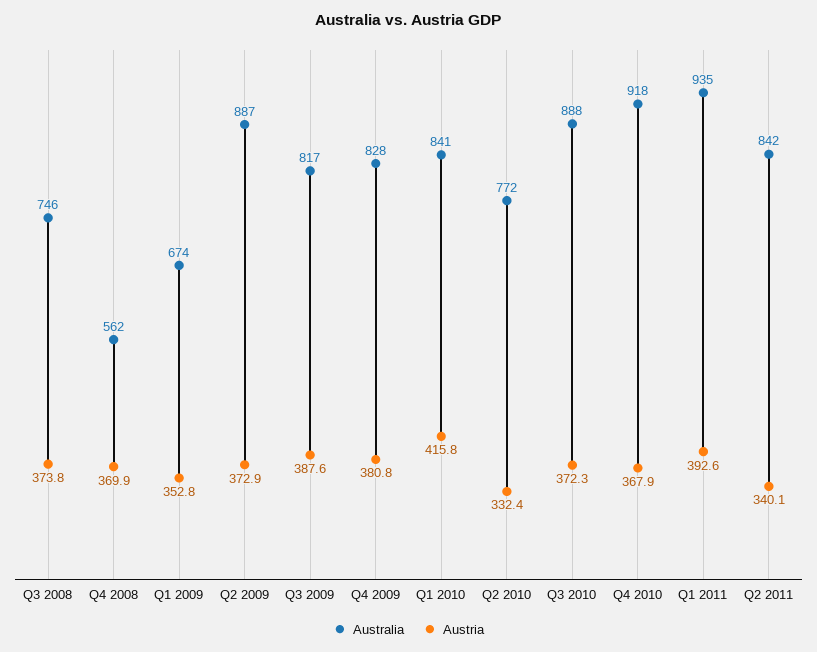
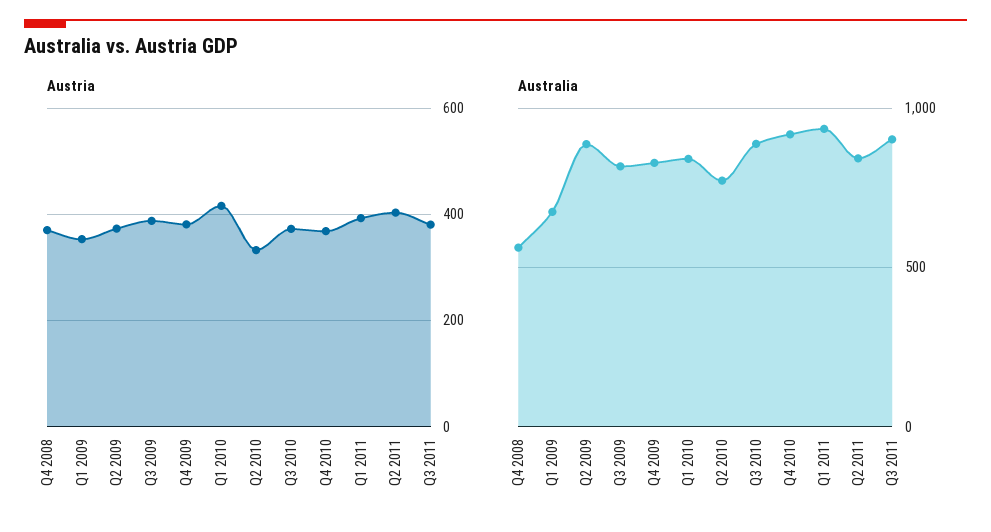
Australia, Q3 2008: 746 -> none
Austria, Q3 2008: 373.8 -> none
Austria, Q2 2011: 340.1 -> 400
Austria, Q3 2011: none -> 380
Australia, Q3 2011: none -> 900

